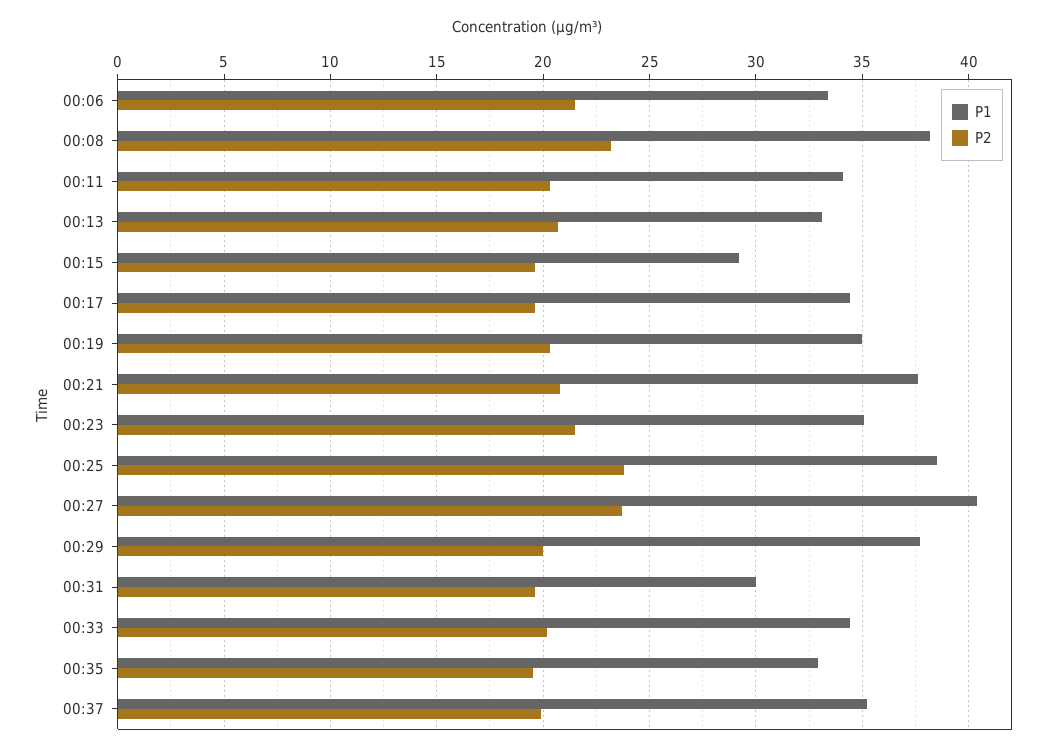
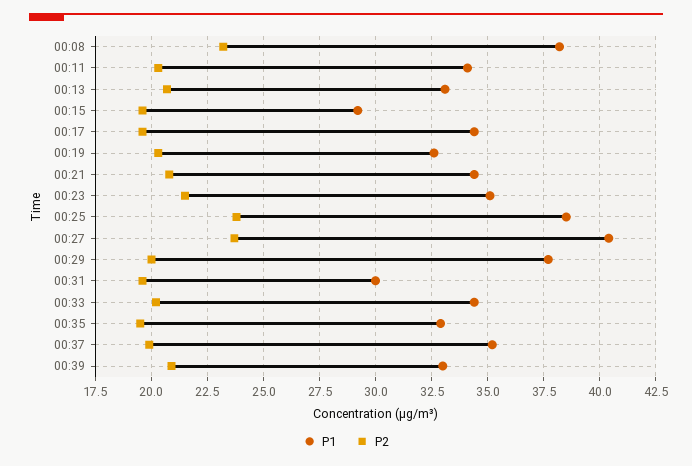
P1, 00:06: 33.5 -> none
P2, 00:06: 21.5 -> none
P1, 00:19: 35 -> 32.5
P1, 00:21: 37.5 -> 34.5
P1, 00:39: none -> 33
P2, 00:39: none -> 21

